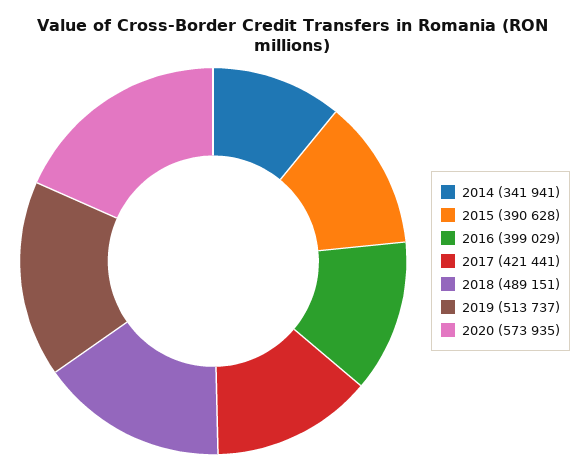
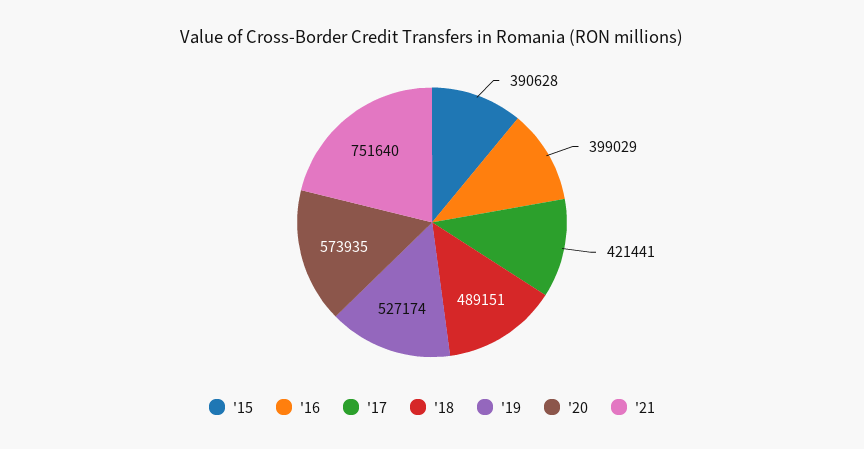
2014: 341941 -> none
2019: 513737 -> 527174
'21: none -> 751640

